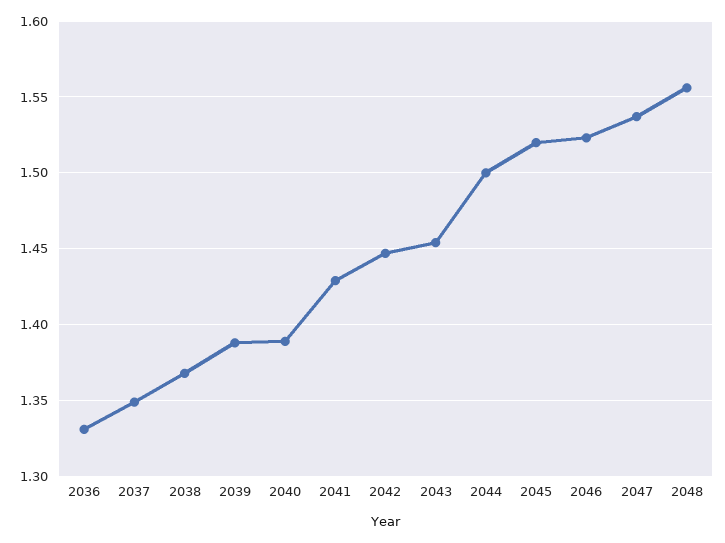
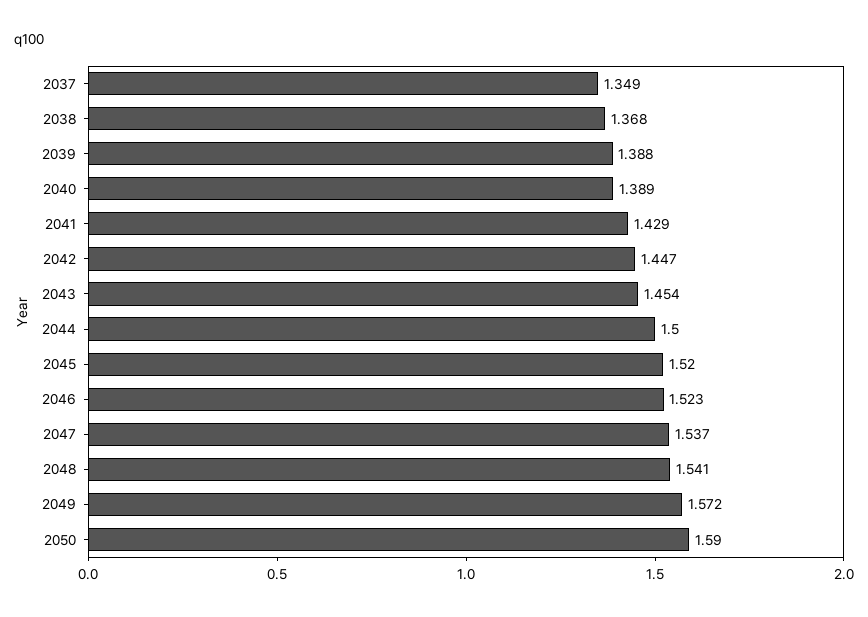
2036: 1.33 -> none
2048: 1.555 -> 1.541
2049: none -> 1.572
2050: none -> 1.59

